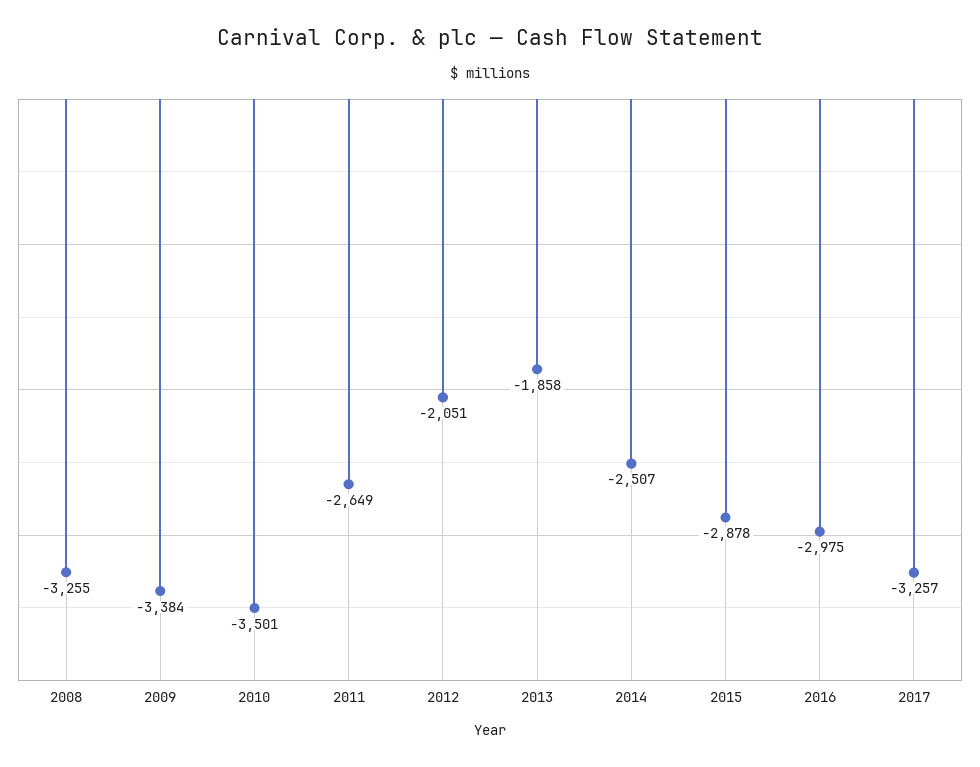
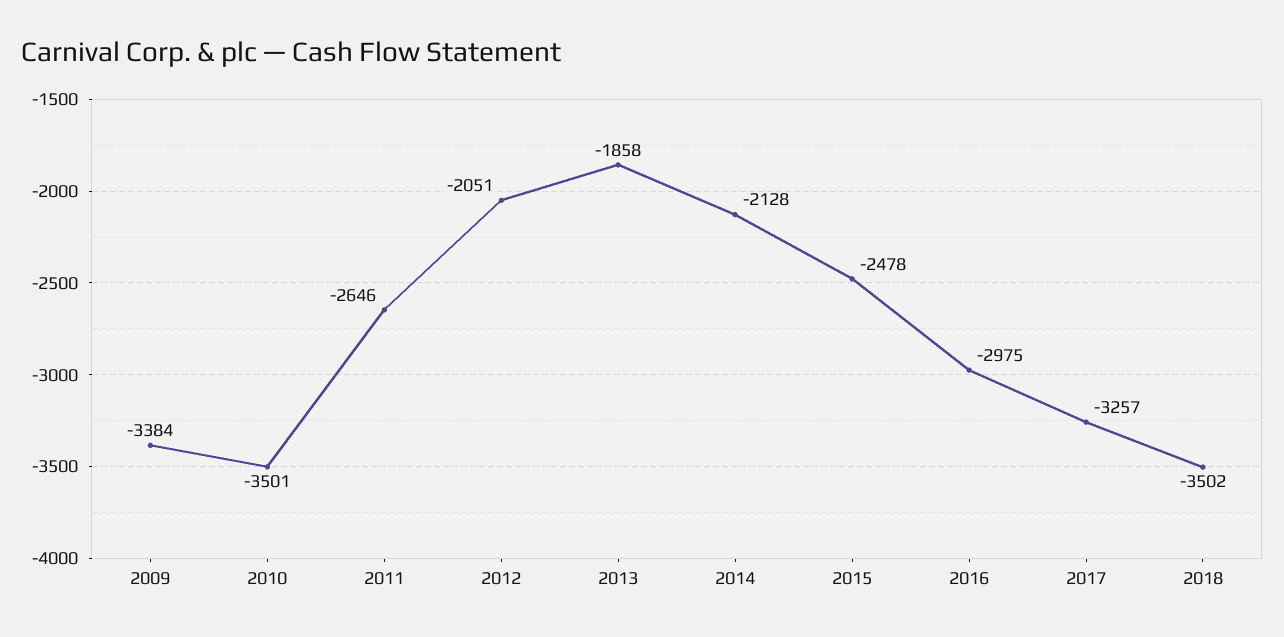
2008: -3255 -> none
2011: -2649 -> -2646
2014: -2507 -> -2128
2015: -2878 -> -2478
2018: none -> -3502

